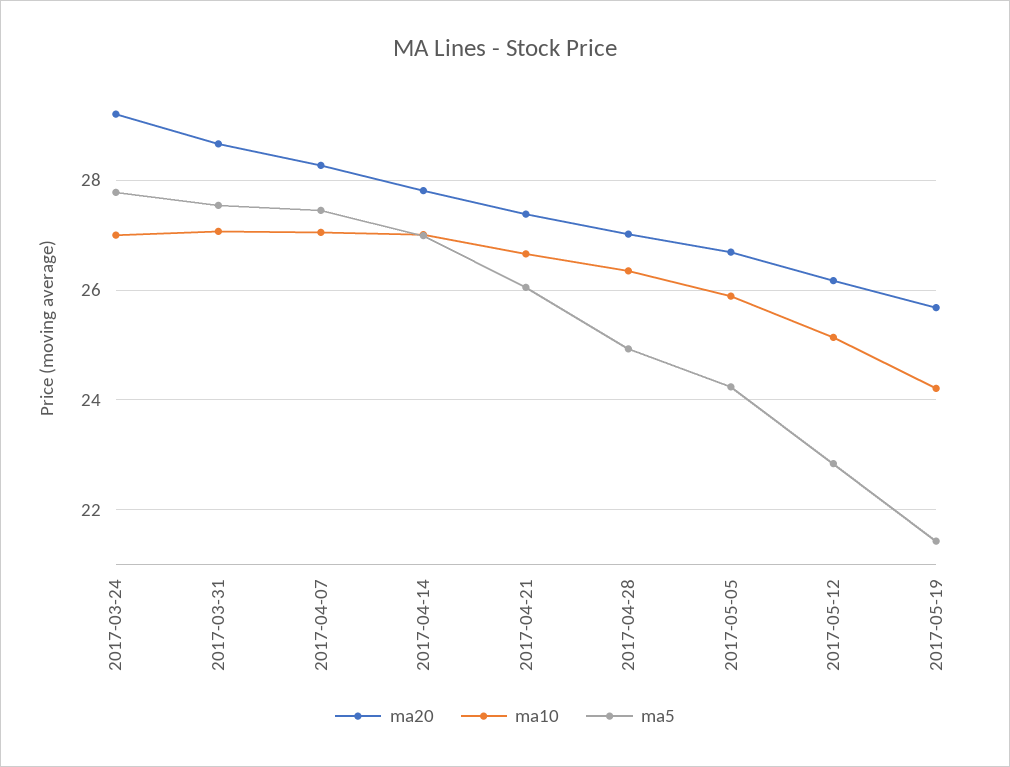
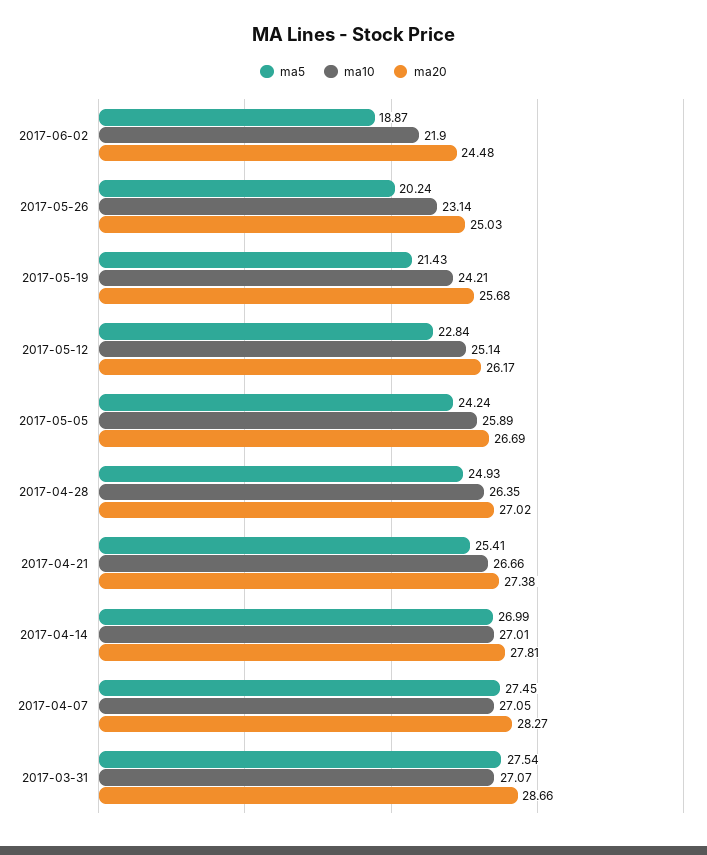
ma20, 2017-03-24: 29.2 -> none
ma10, 2017-03-24: 27 -> none
ma5, 2017-03-24: 27.8 -> none
ma5, 2017-04-21: 26 -> 25.41
ma5, 2017-06-02: none -> 18.87
ma10, 2017-06-02: none -> 21.9
ma20, 2017-06-02: none -> 24.48
ma5, 2017-05-26: none -> 20.24
ma10, 2017-05-26: none -> 23.14
ma20, 2017-05-26: none -> 25.03

